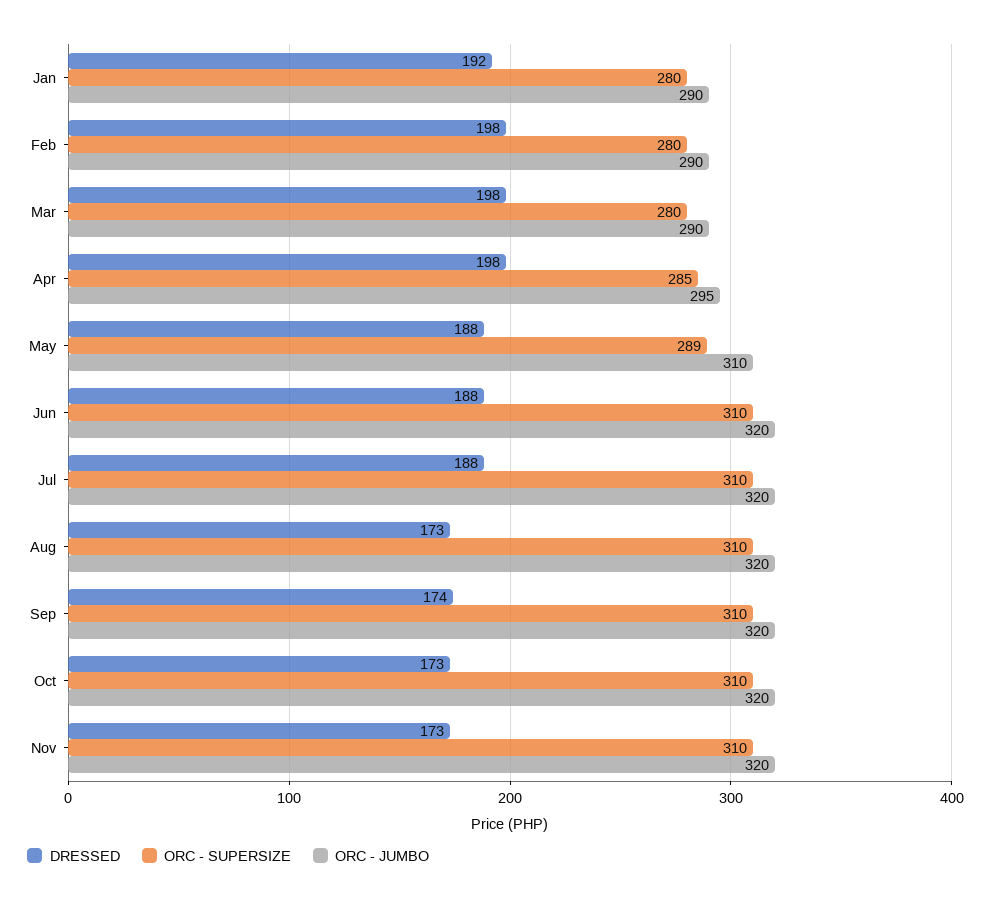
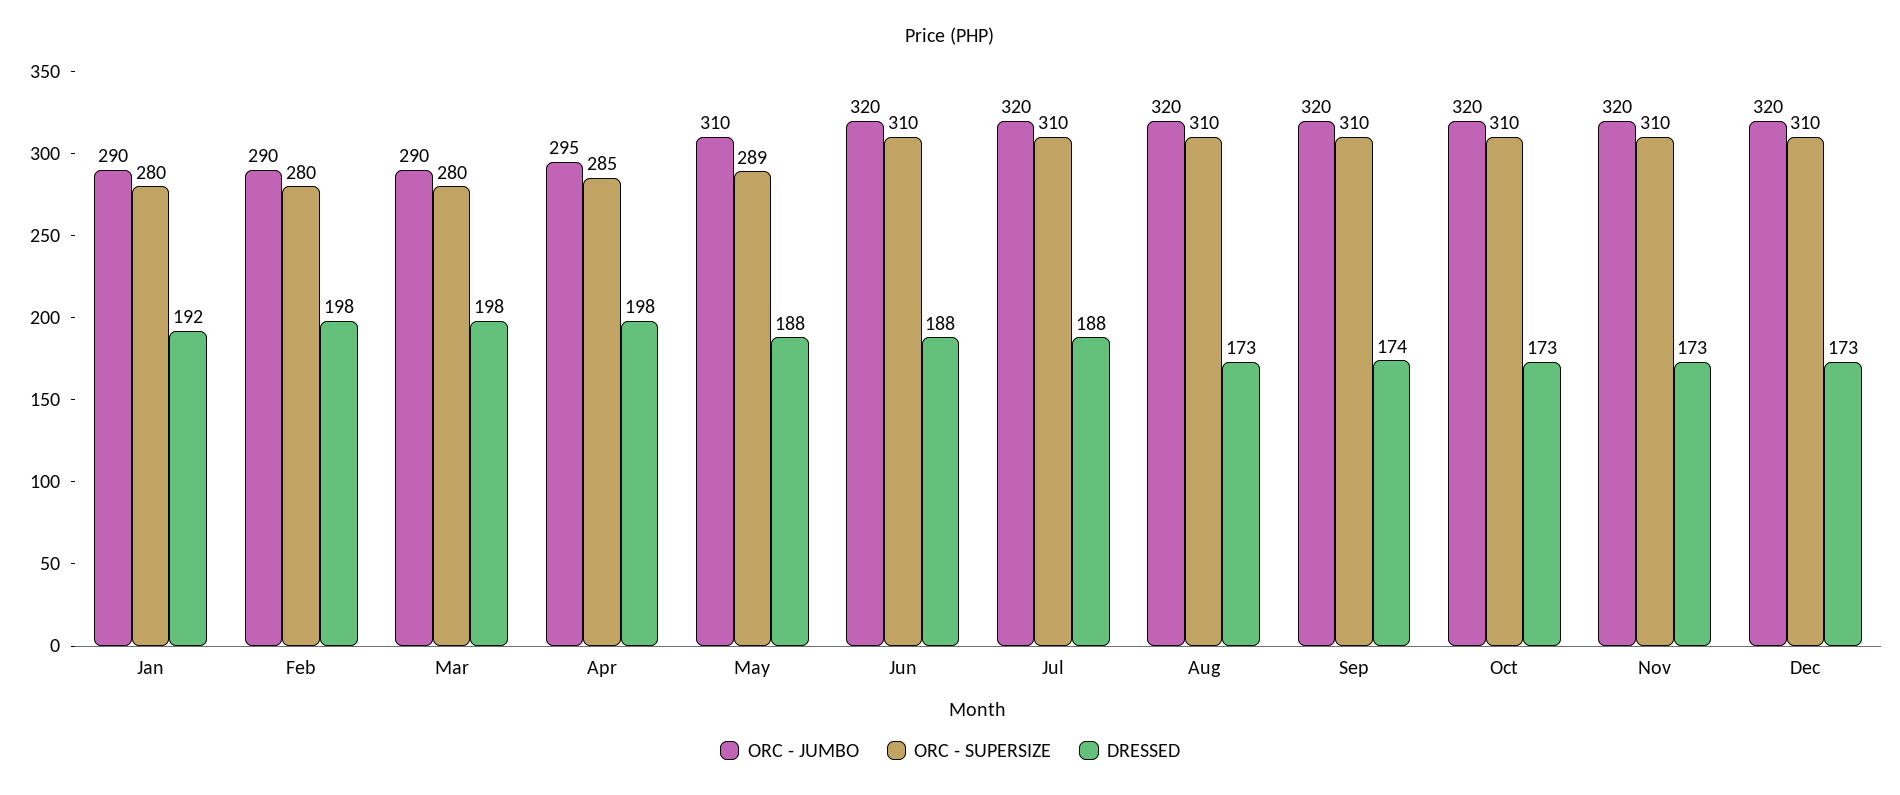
ORC - JUMBO, Dec: none -> 320
ORC - SUPERSIZE, Dec: none -> 310
DRESSED, Dec: none -> 173

